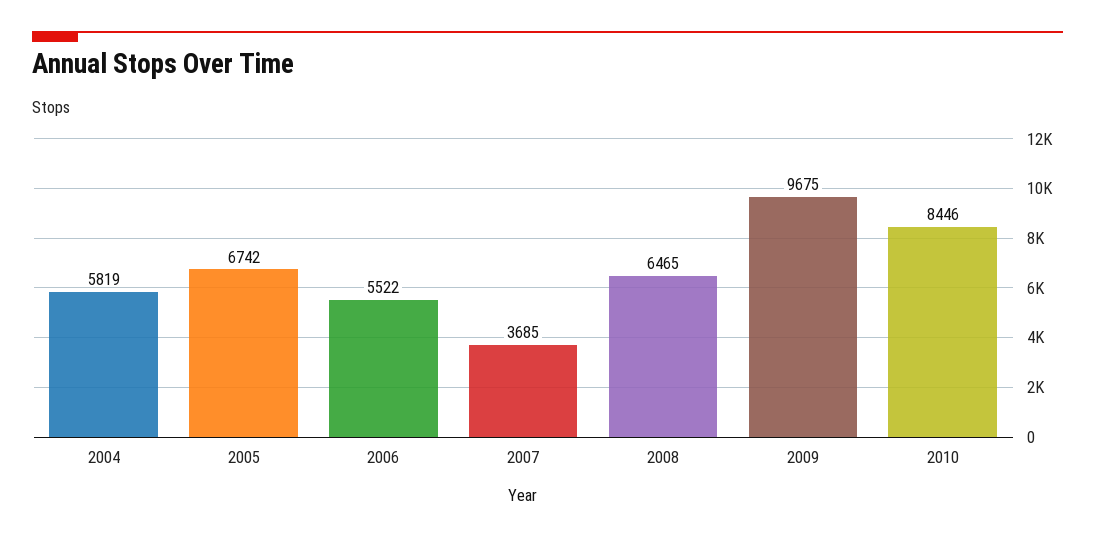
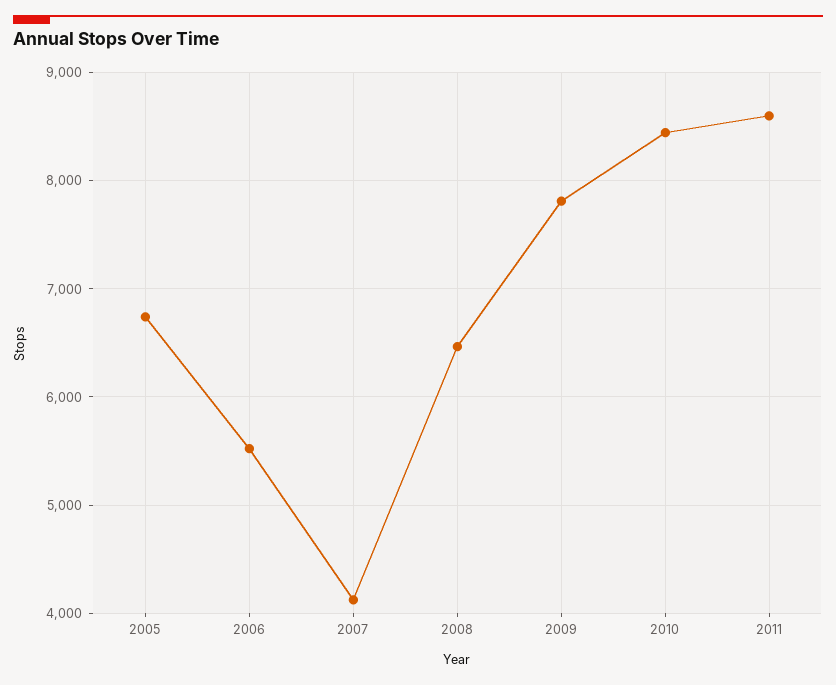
2004: 5819 -> none
2007: 3685 -> 4100
2009: 9675 -> 7800
2011: none -> 8600

